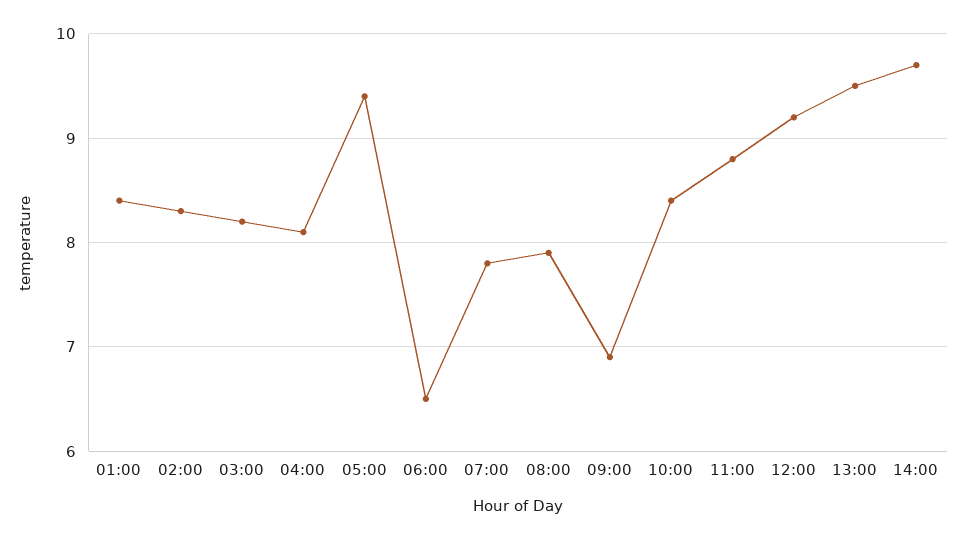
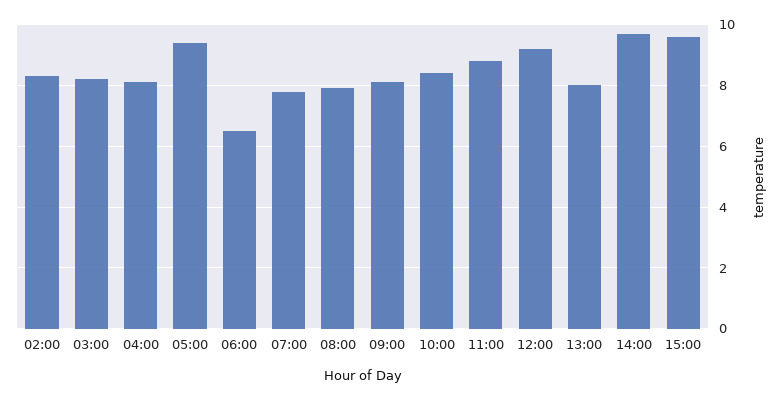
01:00: 8.4 -> none
09:00: 6.9 -> 8
13:00: 9.5 -> 8
15:00: none -> 9.5

